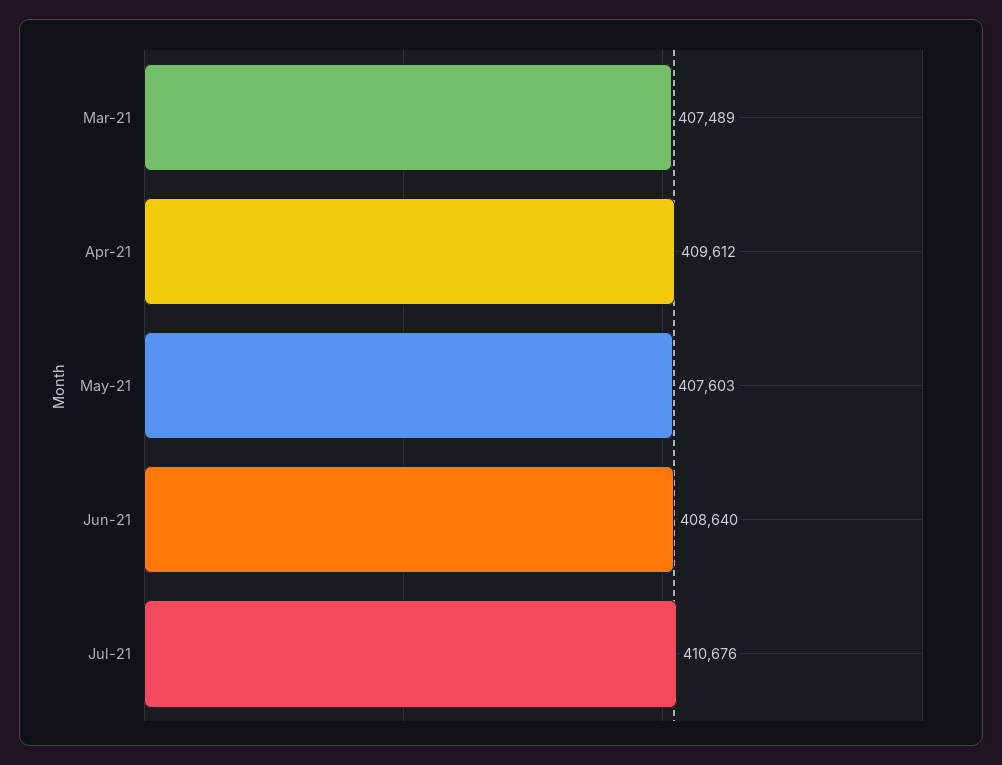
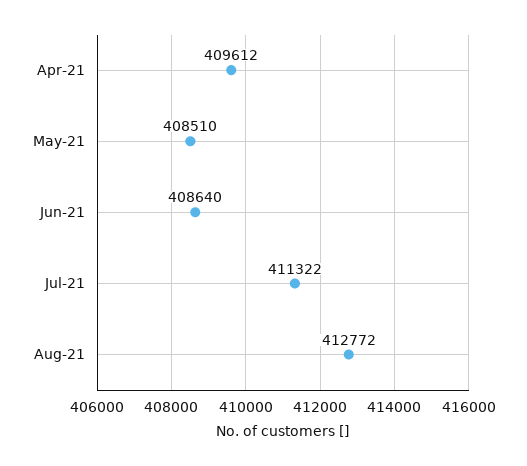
Mar-21: 407489 -> none
May-21: 407603 -> 408510
Jul-21: 410676 -> 411322
Aug-21: none -> 412772

